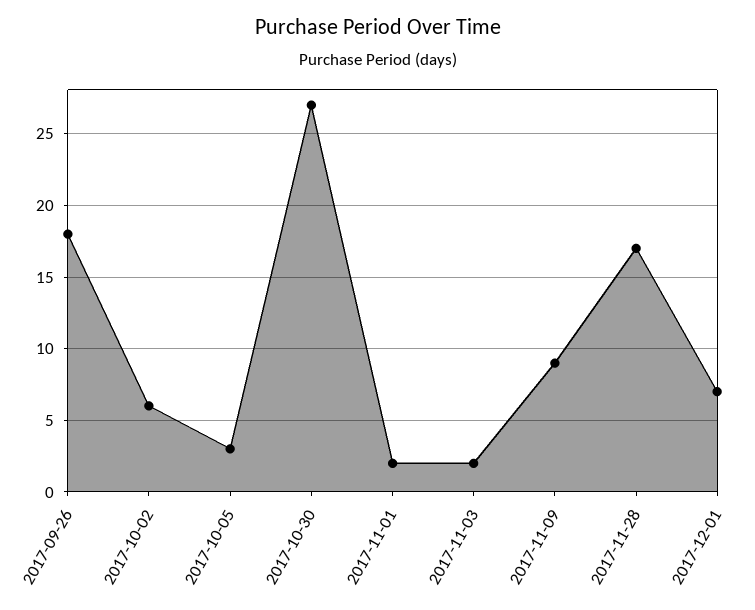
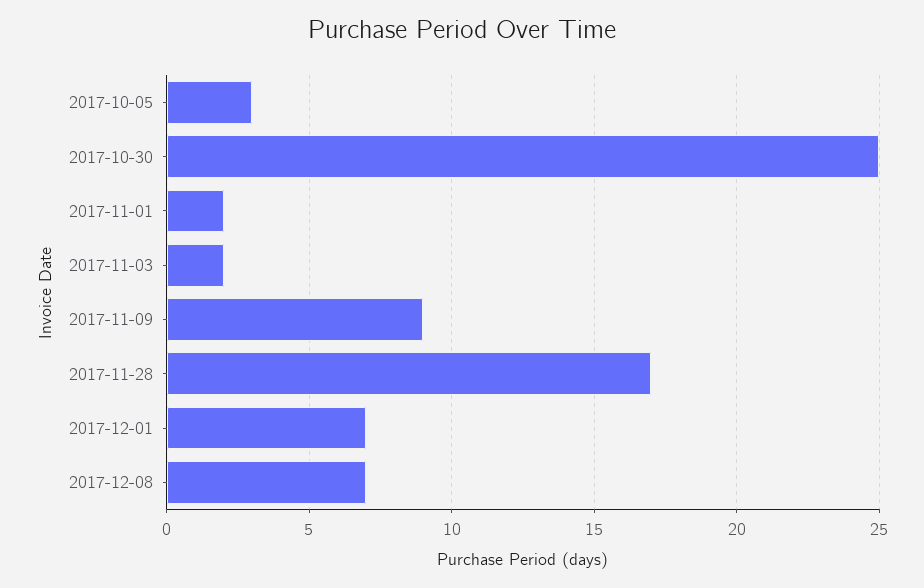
2017-09-26: 18 -> none
2017-10-02: 6 -> none
2017-10-30: 27 -> 25
2017-12-08: none -> 7

